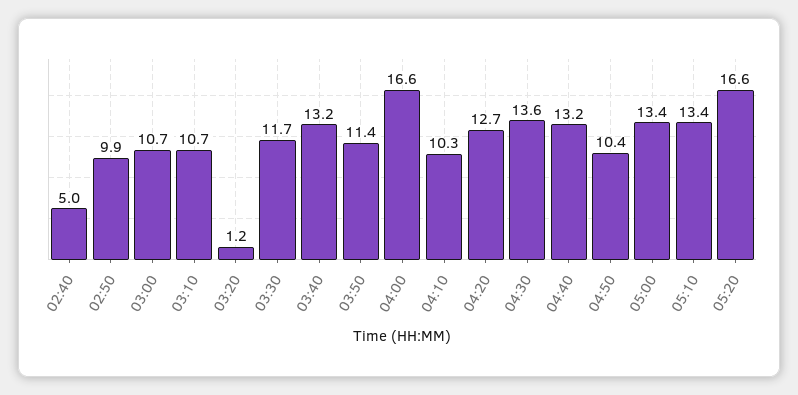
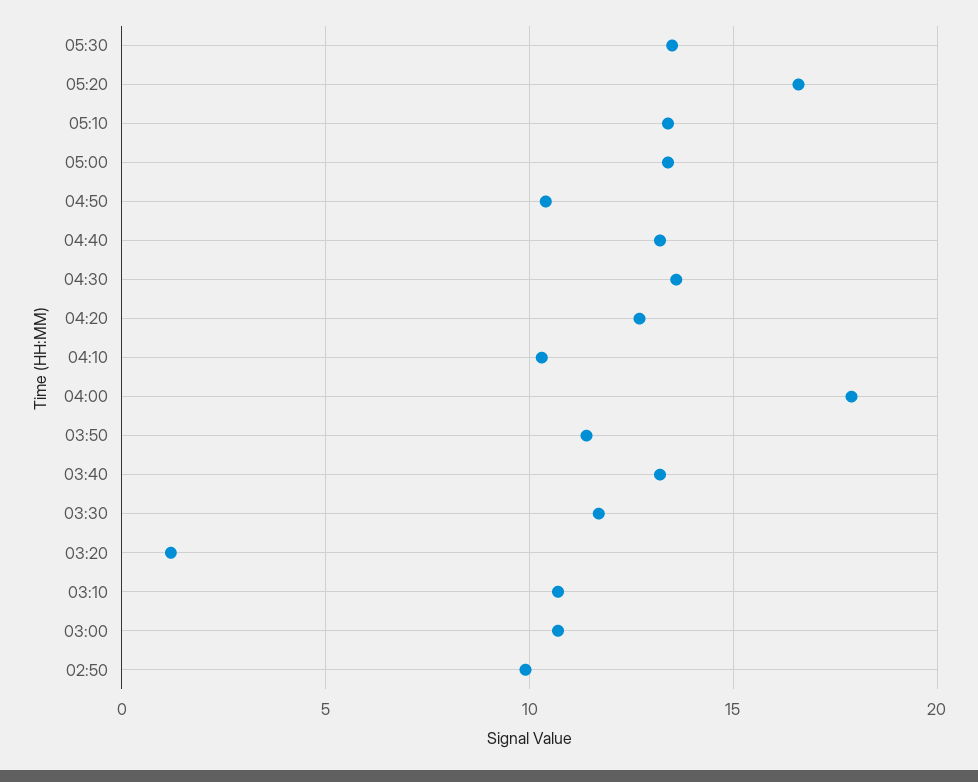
02:40: 5 -> none
04:00: 16.6 -> 18
05:30: none -> 13.5

